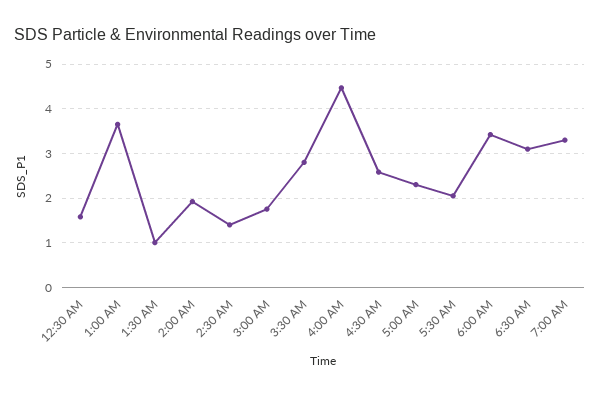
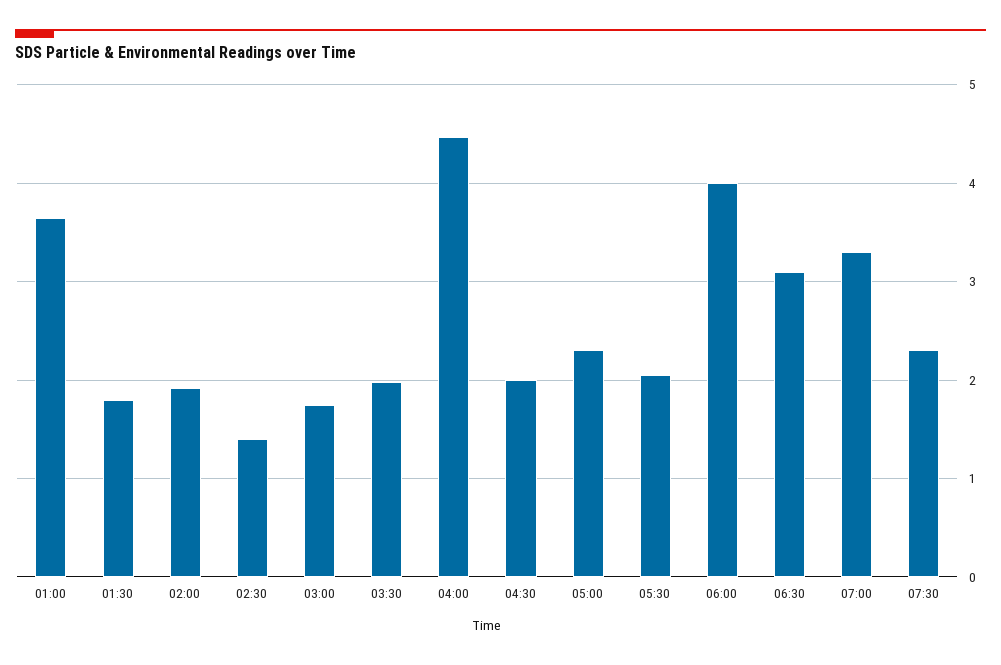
12:30 AM: 1.6 -> none
1:30 AM: 1 -> 1.8
3:30 AM: 2.8 -> 2
4:30 AM: 2.6 -> 2
6:00 AM: 3.4 -> 4
07:30: none -> 2.3

